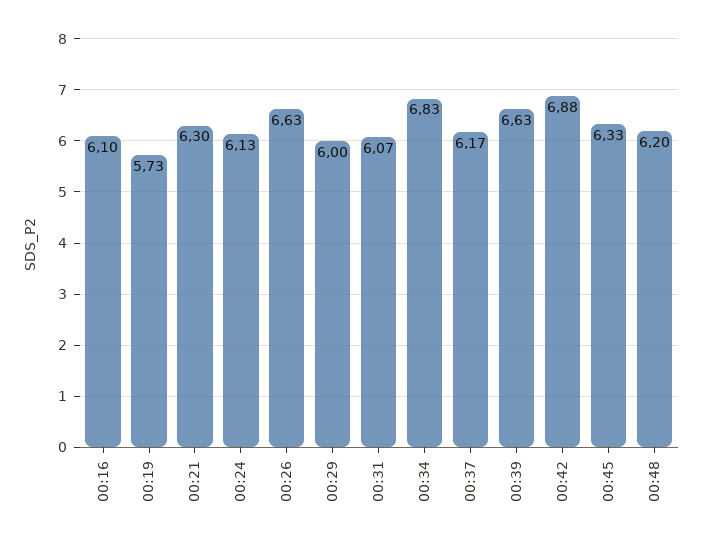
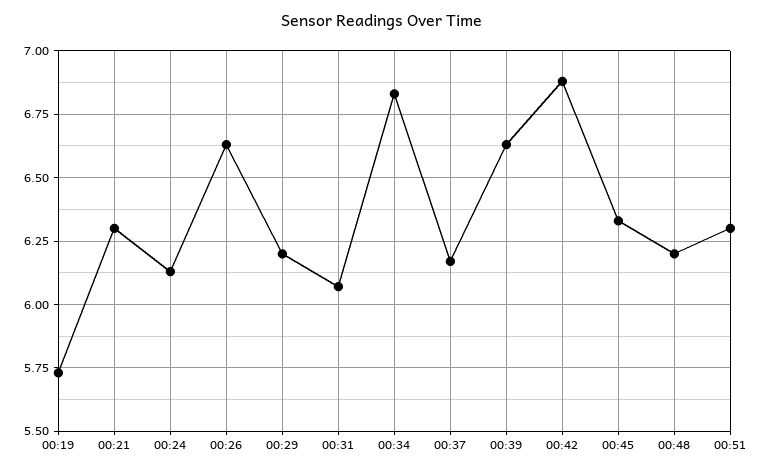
00:16: 6.1 -> none
00:29: 6 -> 6.2
00:51: none -> 6.3

